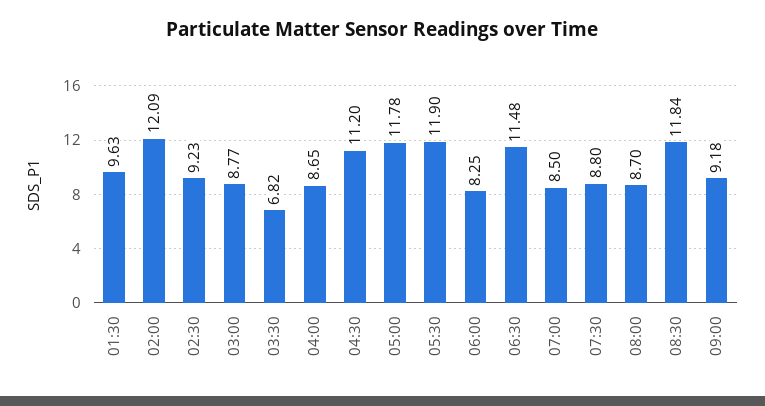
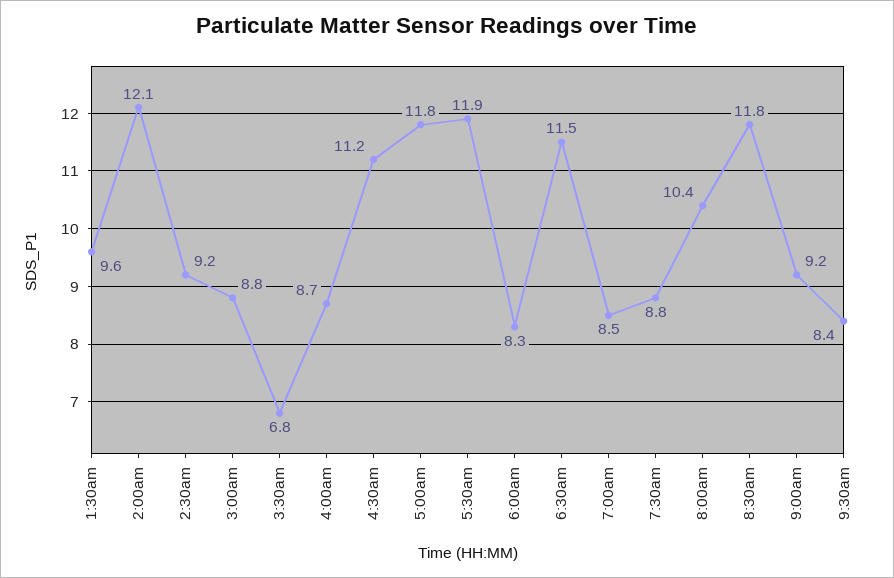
08:00: 8.7 -> 10.4
9:30am: none -> 8.4

